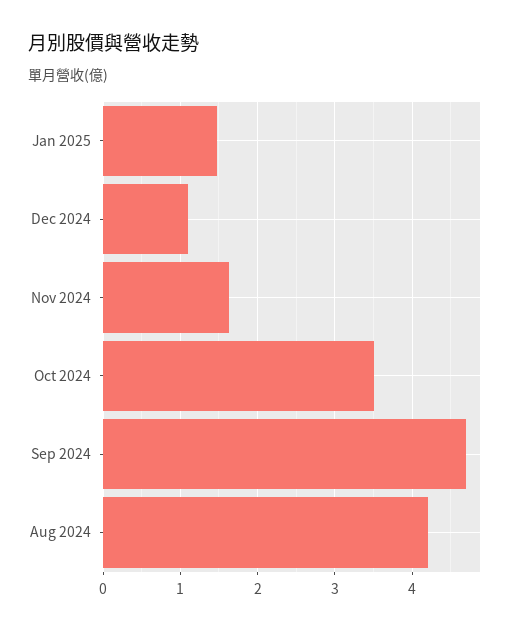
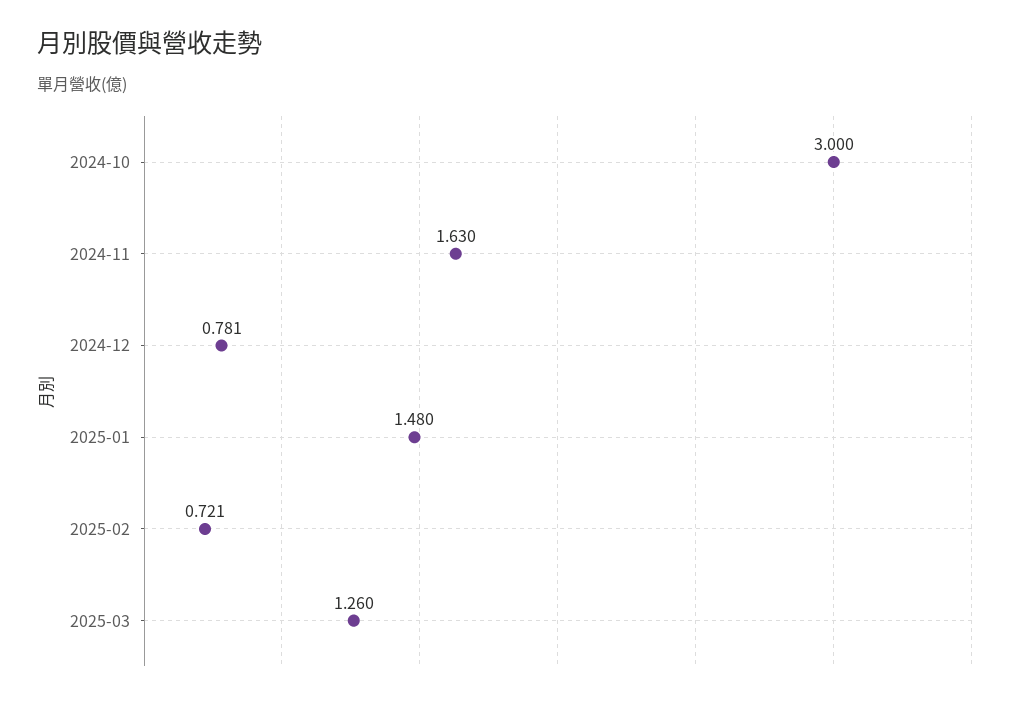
Dec 2024: 1.1 -> 0.781
Oct 2024: 3.5 -> 3
Sep 2024: 4.7 -> none
Aug 2024: 4.2 -> none
2025-02: none -> 0.721
2025-03: none -> 1.26

